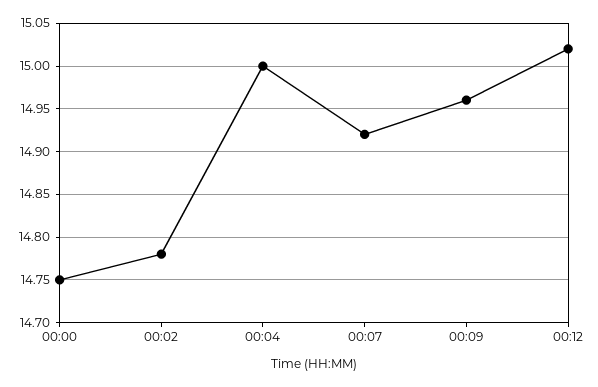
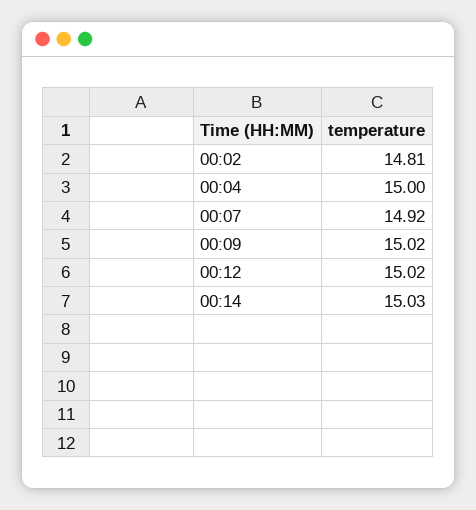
00:00: 14.75 -> none
00:02: 14.78 -> 14.81
00:09: 14.96 -> 15.02
00:14: none -> 15.03

